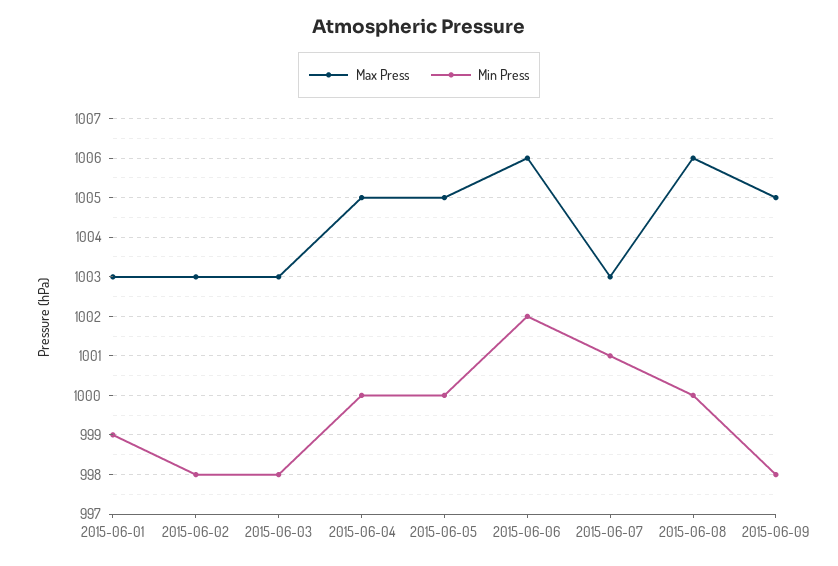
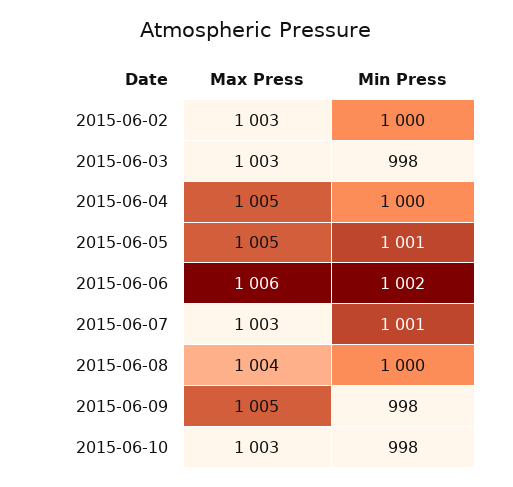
Max Press, 2015-06-01: 1003 -> none
Min Press, 2015-06-01: 999 -> none
Min Press, 2015-06-02: 998 -> 1000
Min Press, 2015-06-05: 1000 -> 1001
Max Press, 2015-06-08: 1006 -> 1004
Max Press, 2015-06-10: none -> 1003
Min Press, 2015-06-10: none -> 998

